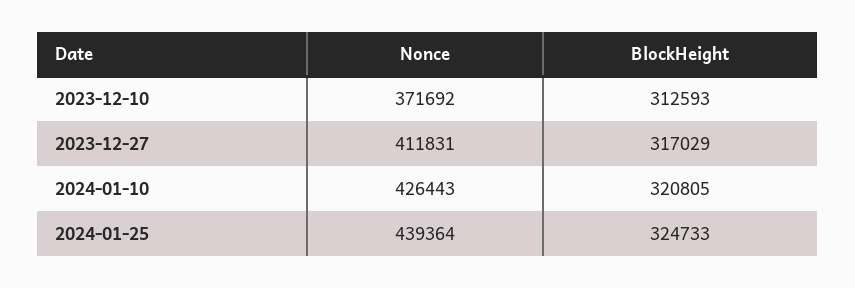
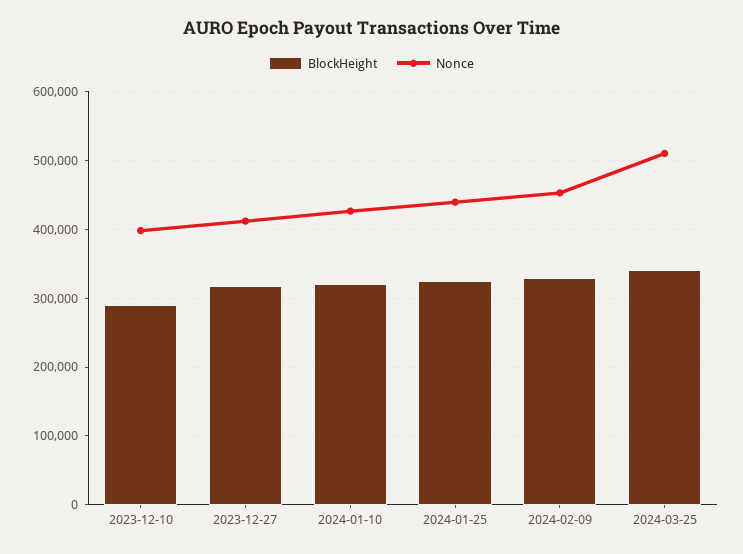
Nonce, 2023-12-10: 371692 -> 400000
BlockHeight, 2023-12-10: 312593 -> 290000
BlockHeight, 2024-02-09: none -> 330000
Nonce, 2024-02-09: none -> 450000
BlockHeight, 2024-03-25: none -> 340000
Nonce, 2024-03-25: none -> 510000

